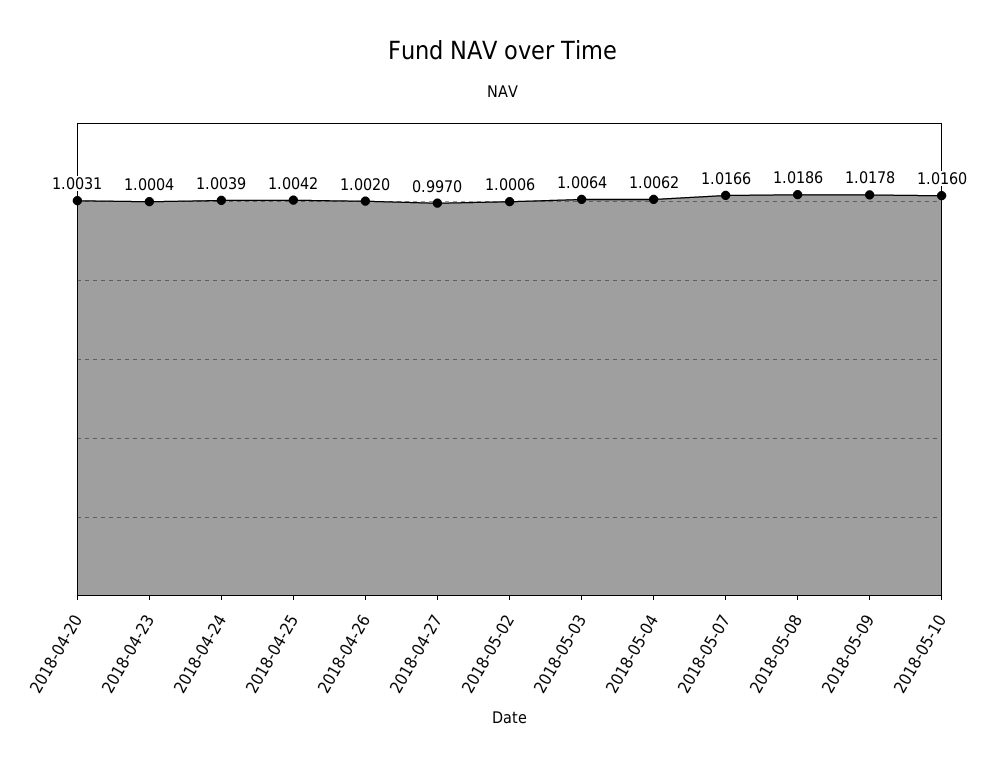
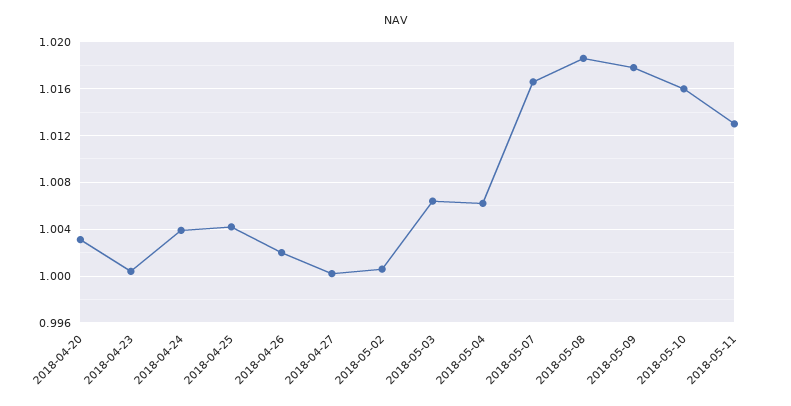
2018-04-27: 0.997 -> 1
2018-05-11: none -> 1.013

